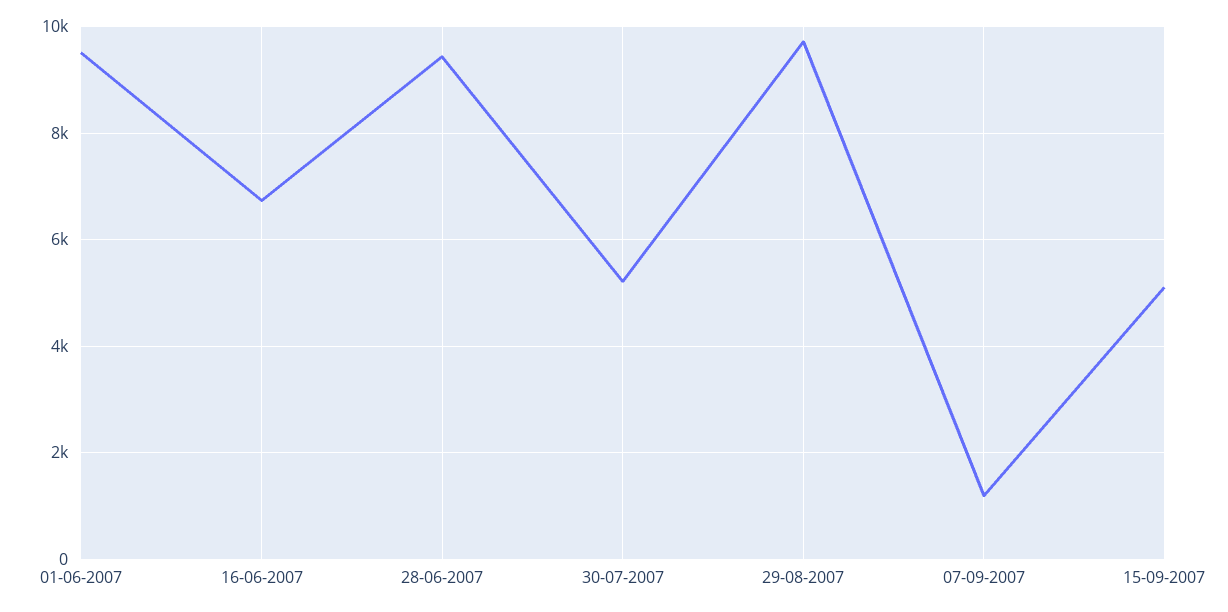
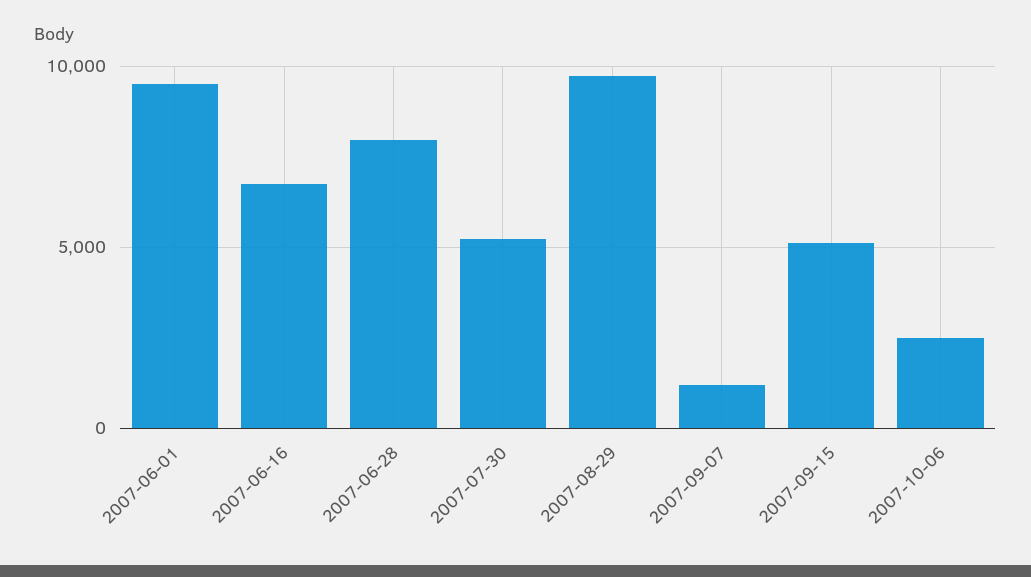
28-06-2007: 9400 -> 8000
2007-10-06: none -> 2500

